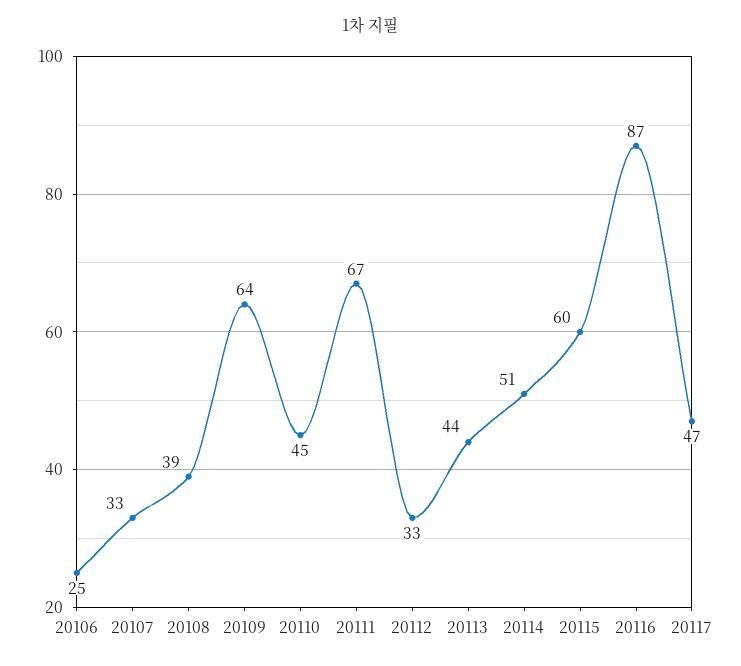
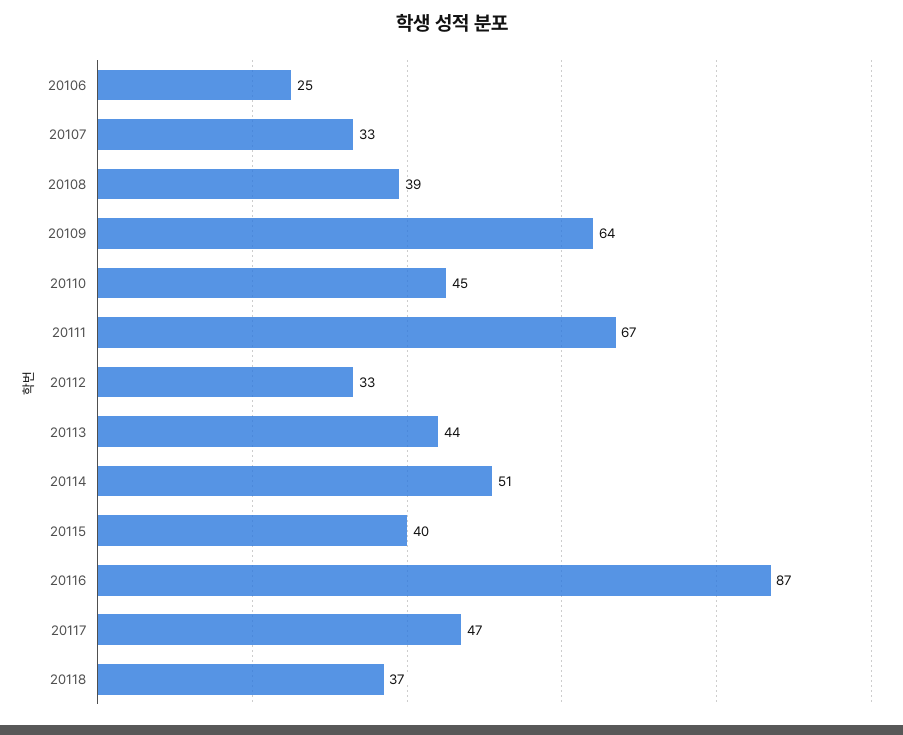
20115: 60 -> 40
20118: none -> 37

